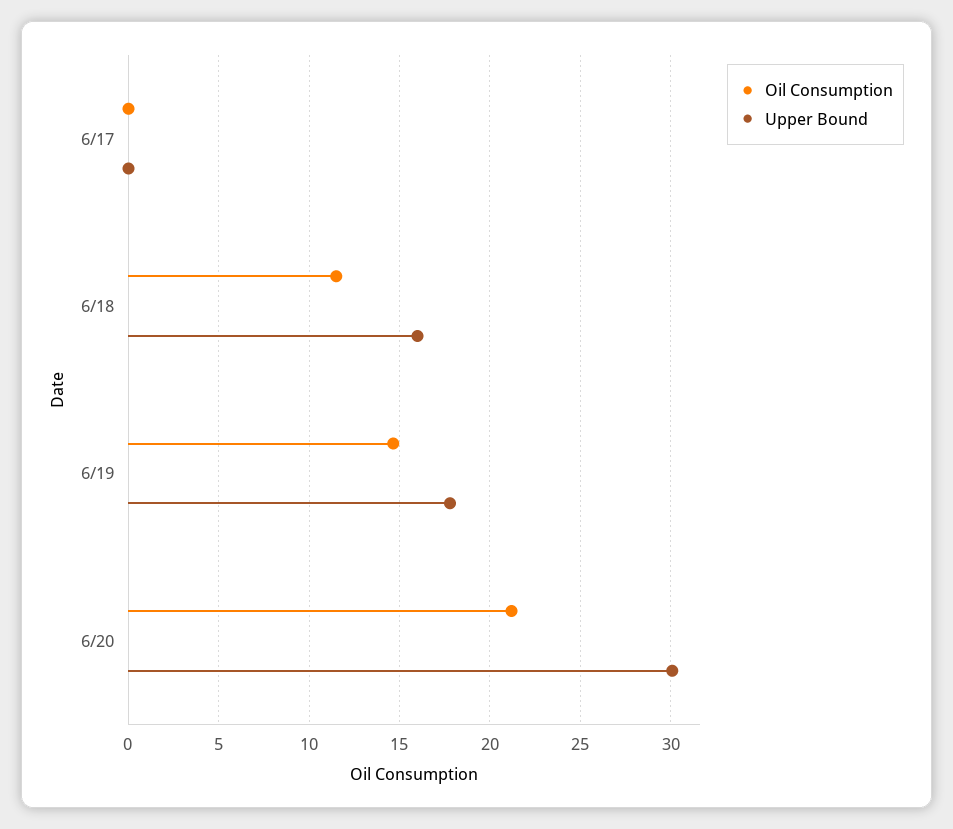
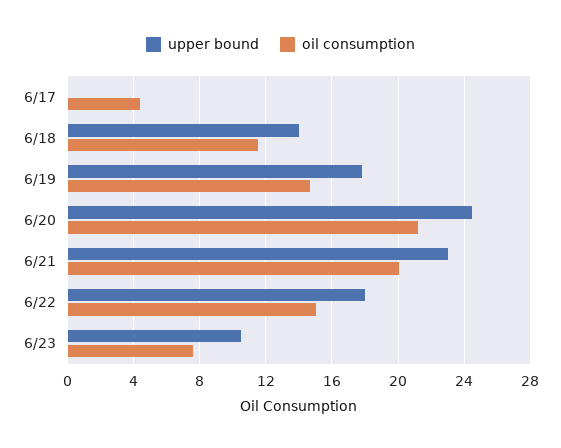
Oil Consumption, 6/17: 0 -> 4.5
Upper Bound, 6/18: 16 -> 14
Upper Bound, 6/20: 30 -> 24.5
Upper Bound, 6/21: none -> 23
Oil Consumption, 6/21: none -> 20
Upper Bound, 6/22: none -> 18
Oil Consumption, 6/22: none -> 15
Upper Bound, 6/23: none -> 10.5
Oil Consumption, 6/23: none -> 7.5

